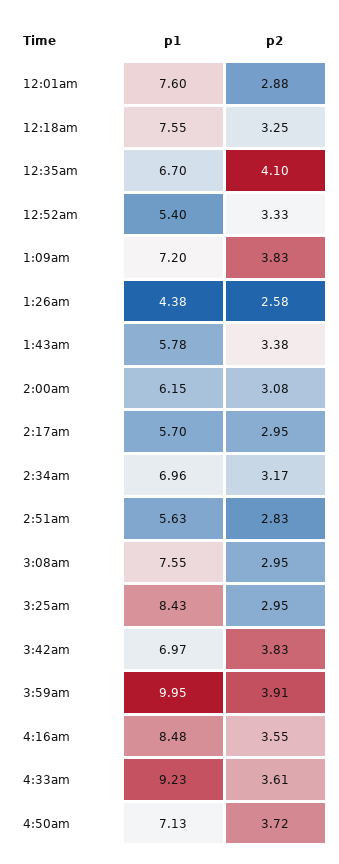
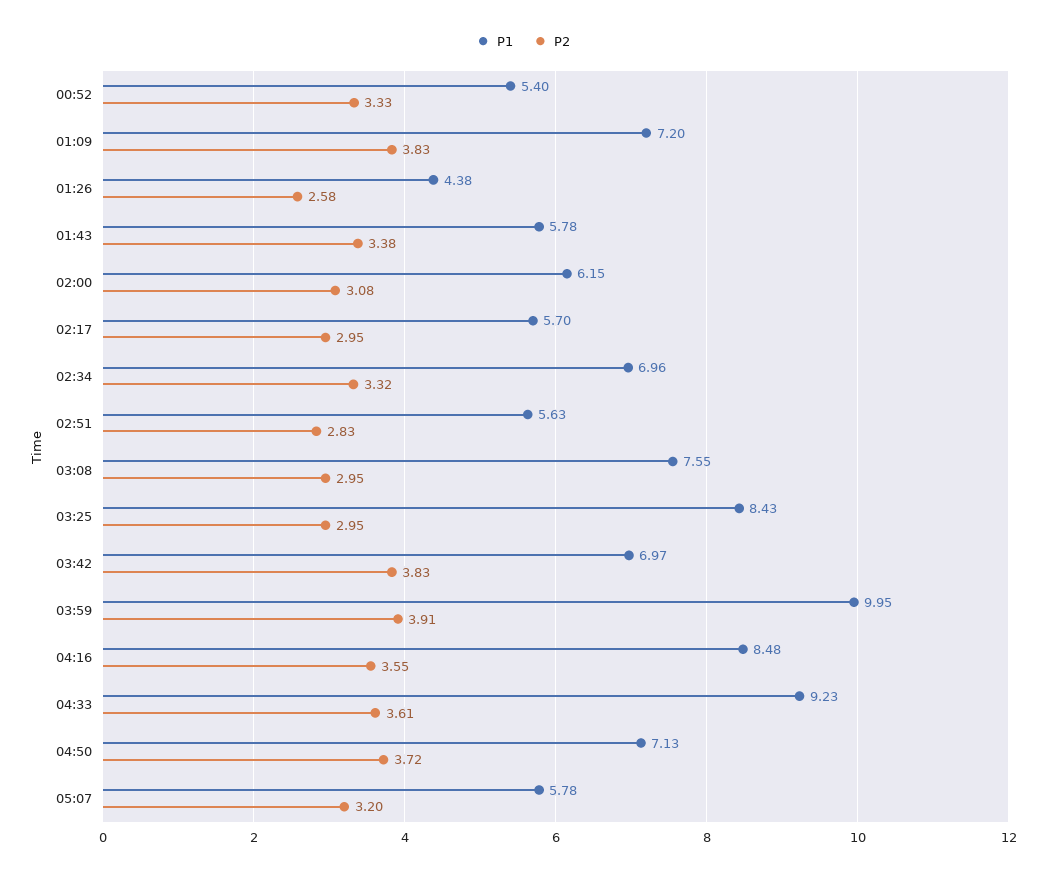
p1, 12:01am: 7.6 -> none
p2, 12:01am: 2.88 -> none
p1, 12:18am: 7.55 -> none
p2, 12:18am: 3.25 -> none
p1, 12:35am: 6.7 -> none
p2, 12:35am: 4.1 -> none
p2, 2:34am: 3.17 -> 3.32
p1, 05:07: none -> 5.78
p2, 05:07: none -> 3.2

